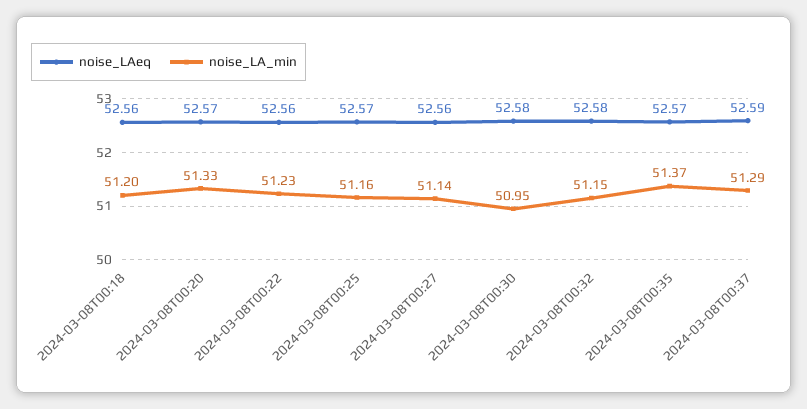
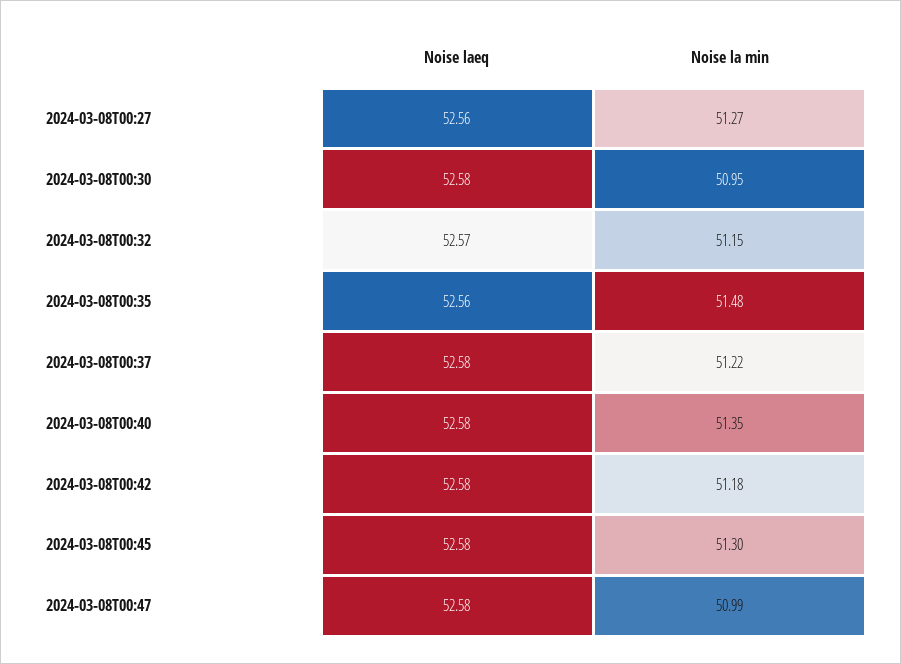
noise_LAeq, 2024-03-08T00:18: 52.56 -> none
noise_LA_min, 2024-03-08T00:18: 51.2 -> none
noise_LAeq, 2024-03-08T00:20: 52.57 -> none
noise_LA_min, 2024-03-08T00:20: 51.33 -> none
noise_LAeq, 2024-03-08T00:22: 52.56 -> none
noise_LA_min, 2024-03-08T00:22: 51.23 -> none
noise_LAeq, 2024-03-08T00:25: 52.57 -> none
noise_LA_min, 2024-03-08T00:25: 51.16 -> none
noise_LA_min, 2024-03-08T00:27: 51.14 -> 51.27
noise_LAeq, 2024-03-08T00:32: 52.58 -> 52.57
noise_LAeq, 2024-03-08T00:35: 52.57 -> 52.56
noise_LA_min, 2024-03-08T00:35: 51.37 -> 51.48
noise_LAeq, 2024-03-08T00:37: 52.59 -> 52.58
noise_LA_min, 2024-03-08T00:37: 51.29 -> 51.22
noise_LAeq, 2024-03-08T00:40: none -> 52.58
noise_LA_min, 2024-03-08T00:40: none -> 51.35
noise_LAeq, 2024-03-08T00:42: none -> 52.58
noise_LA_min, 2024-03-08T00:42: none -> 51.18
noise_LAeq, 2024-03-08T00:45: none -> 52.58
noise_LA_min, 2024-03-08T00:45: none -> 51.3
noise_LAeq, 2024-03-08T00:47: none -> 52.58
noise_LA_min, 2024-03-08T00:47: none -> 50.99

